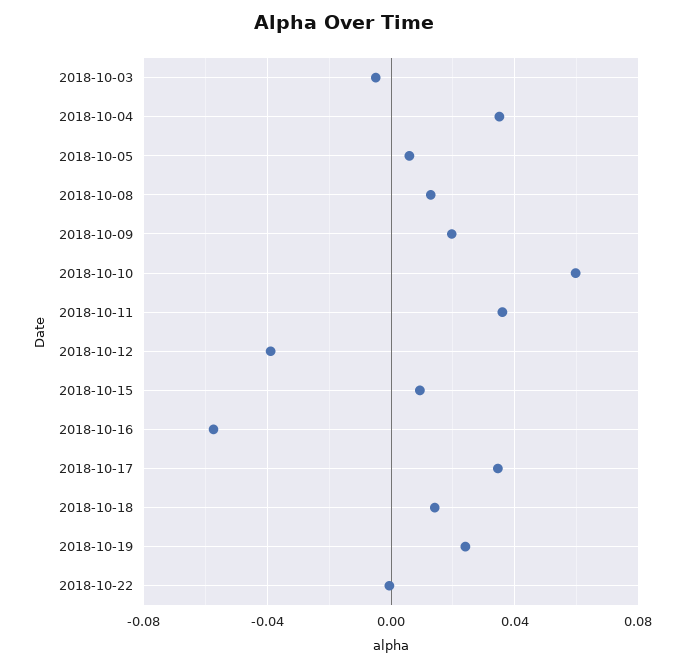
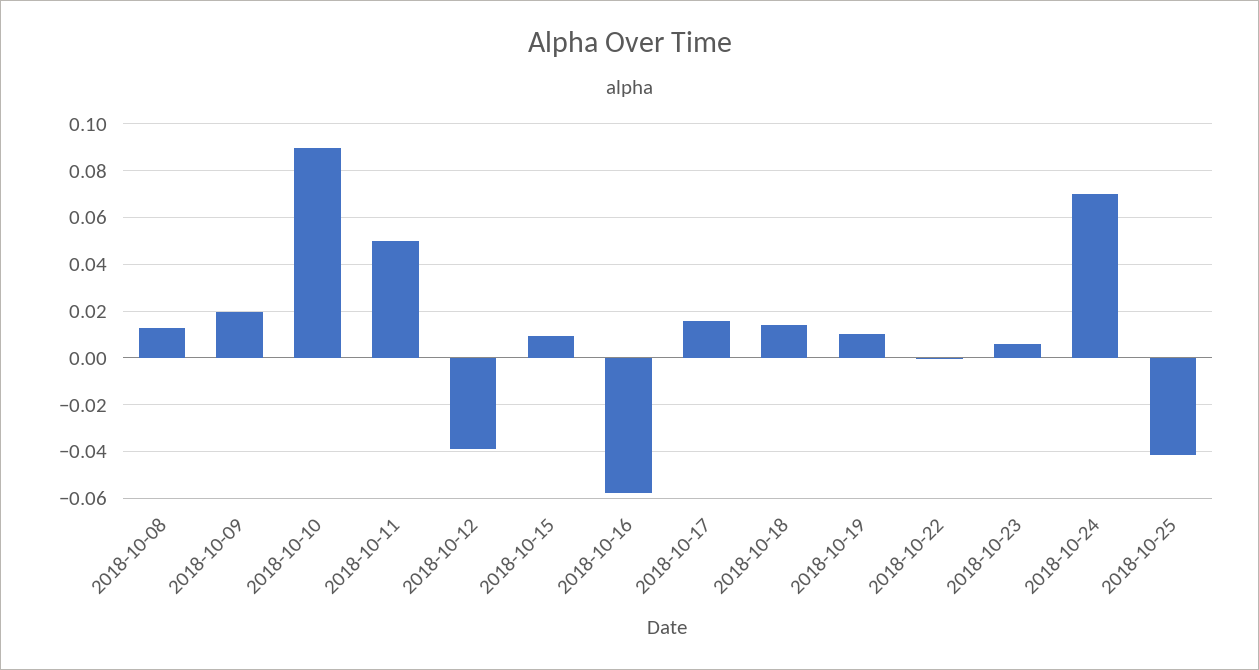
2018-10-03: -0.005 -> none
2018-10-04: 0.035 -> none
2018-10-05: 0.005 -> none
2018-10-10: 0.06 -> 0.09
2018-10-11: 0.035 -> 0.05
2018-10-17: 0.035 -> 0.015
2018-10-19: 0.025 -> 0.01
2018-10-23: none -> 0.005
2018-10-24: none -> 0.07
2018-10-25: none -> -0.04

